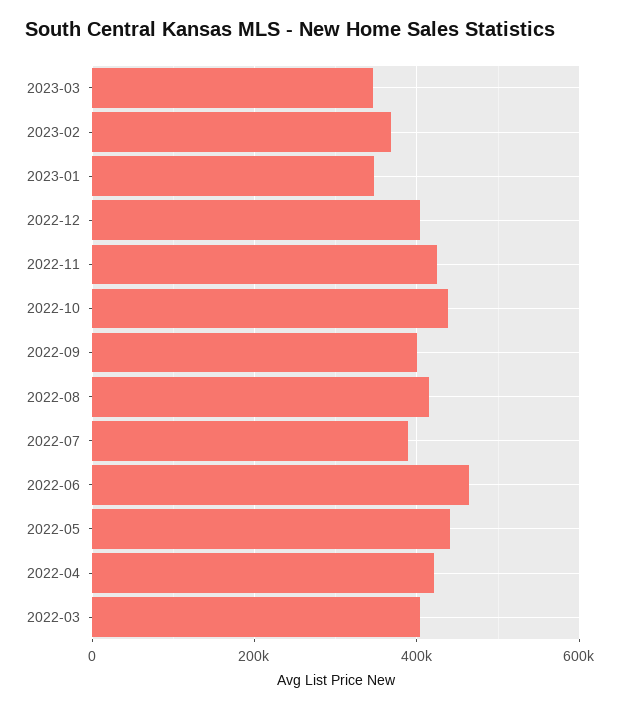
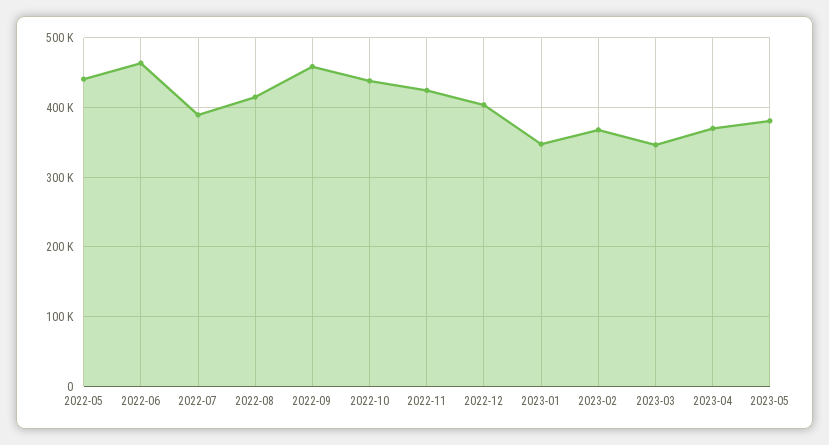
2022-09: 400000 -> 460000
2022-04: 420000 -> none
2022-03: 400000 -> none
2023-04: none -> 370000
2023-05: none -> 380000

